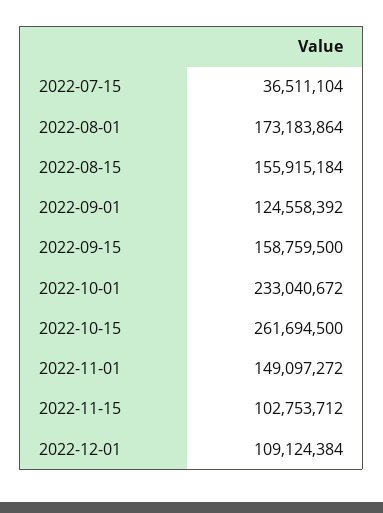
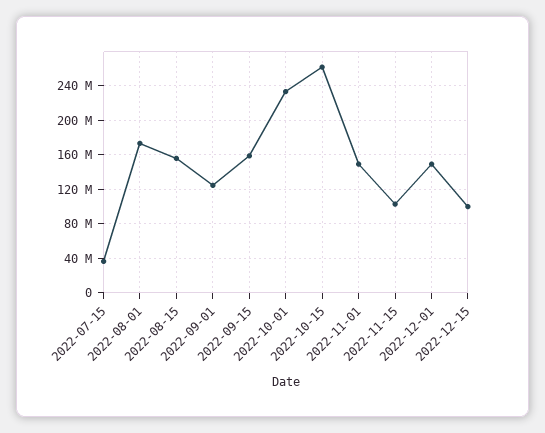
2022-12-01: 109124384 -> 150000000
2022-12-15: none -> 100000000

